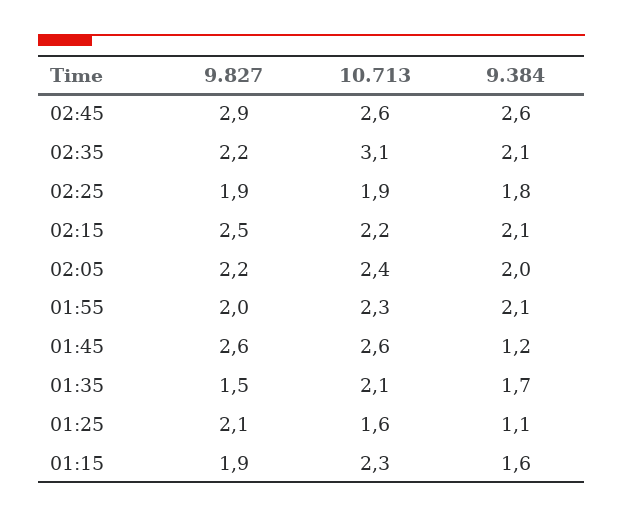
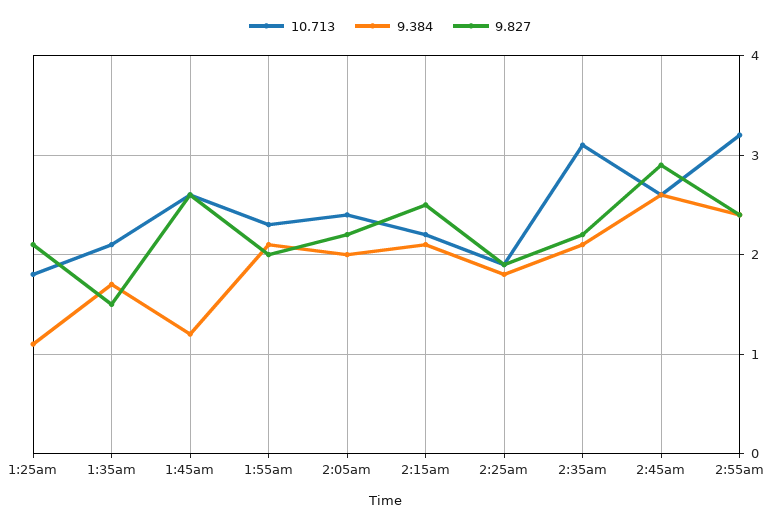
10.713, 01:25: 1.6 -> 1.8
9.827, 01:15: 1.9 -> none
10.713, 01:15: 2.3 -> none
9.384, 01:15: 1.6 -> none
10.713, 2:55am: none -> 3.2
9.384, 2:55am: none -> 2.4
9.827, 2:55am: none -> 2.4

